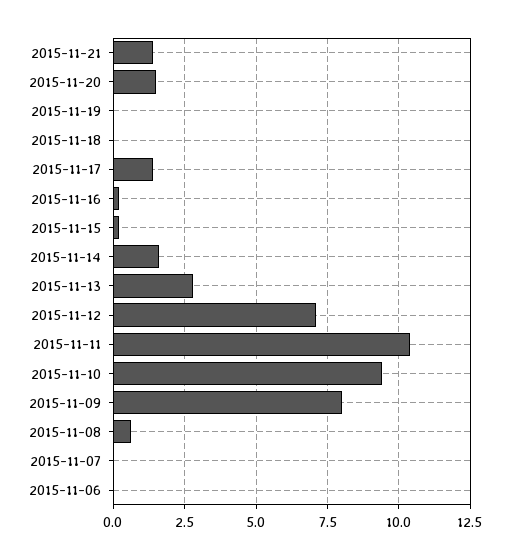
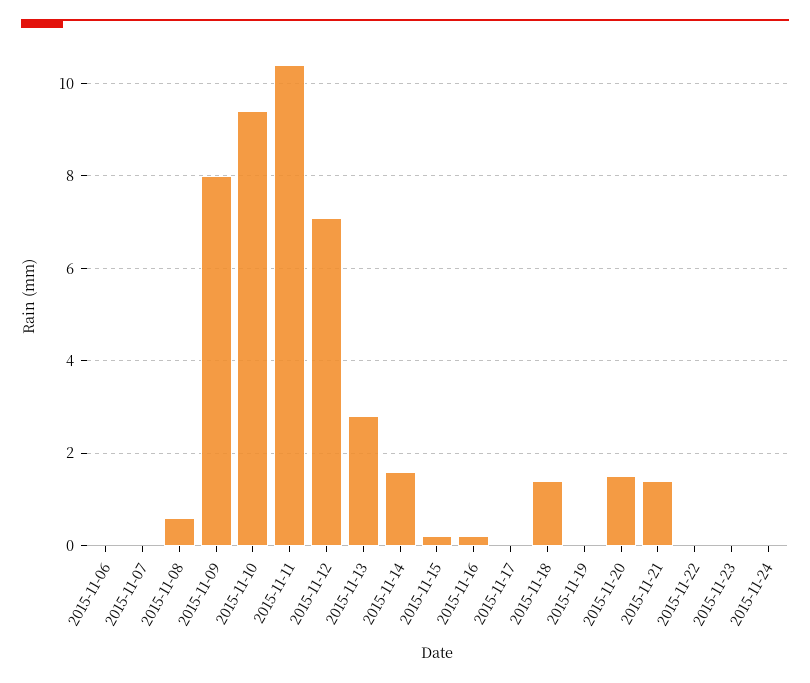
2015-11-18: 0 -> 1.5
2015-11-17: 1.5 -> 0
2015-11-22: none -> 0
2015-11-23: none -> 0
2015-11-24: none -> 0

